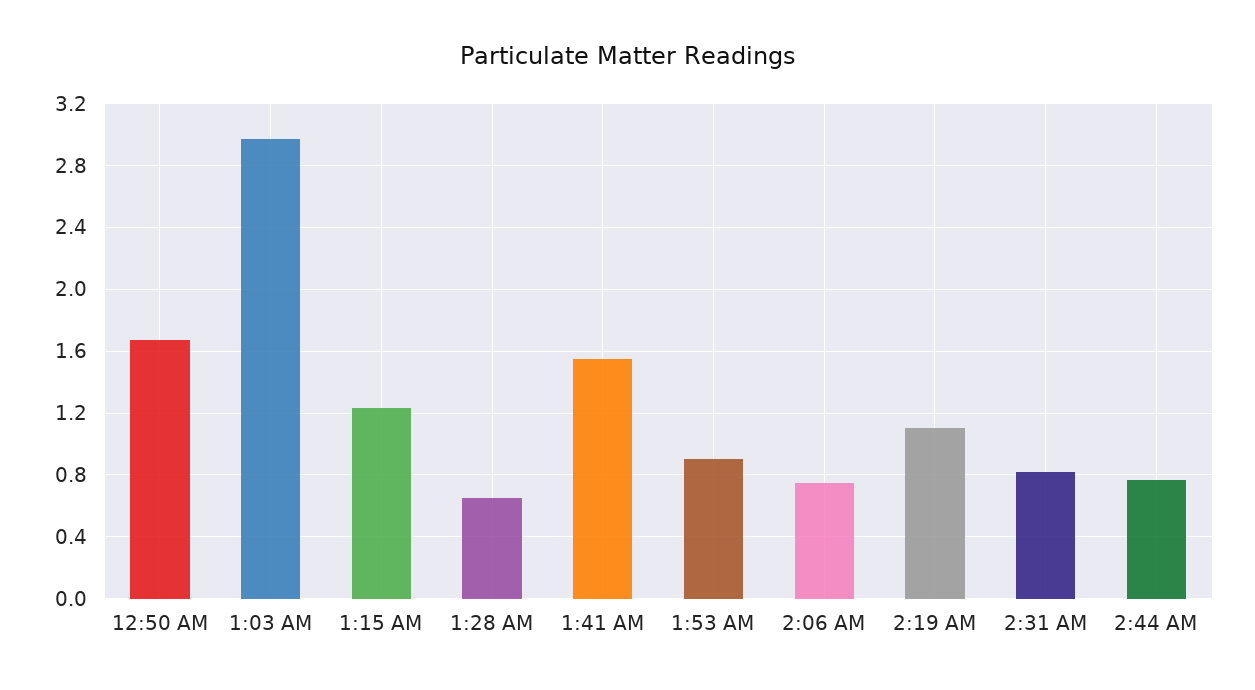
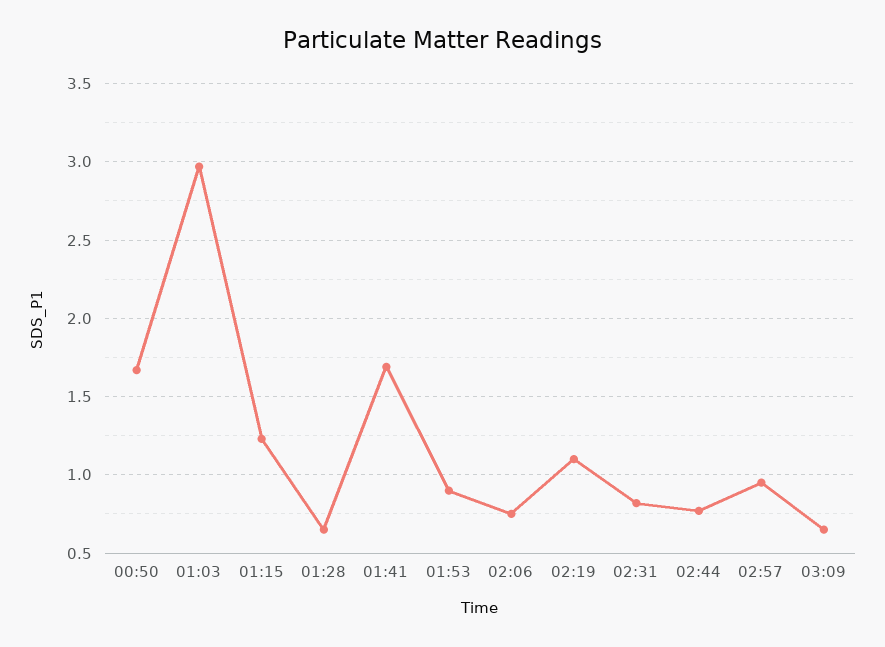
1:41 AM: 1.55 -> 1.7
02:57: none -> 0.95
03:09: none -> 0.65

